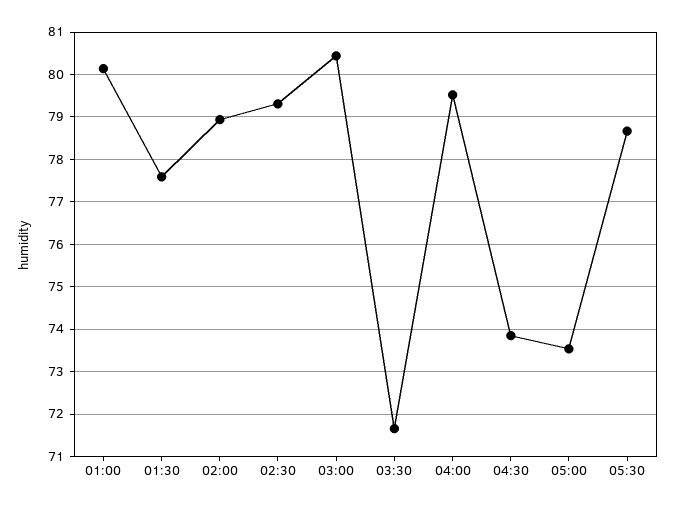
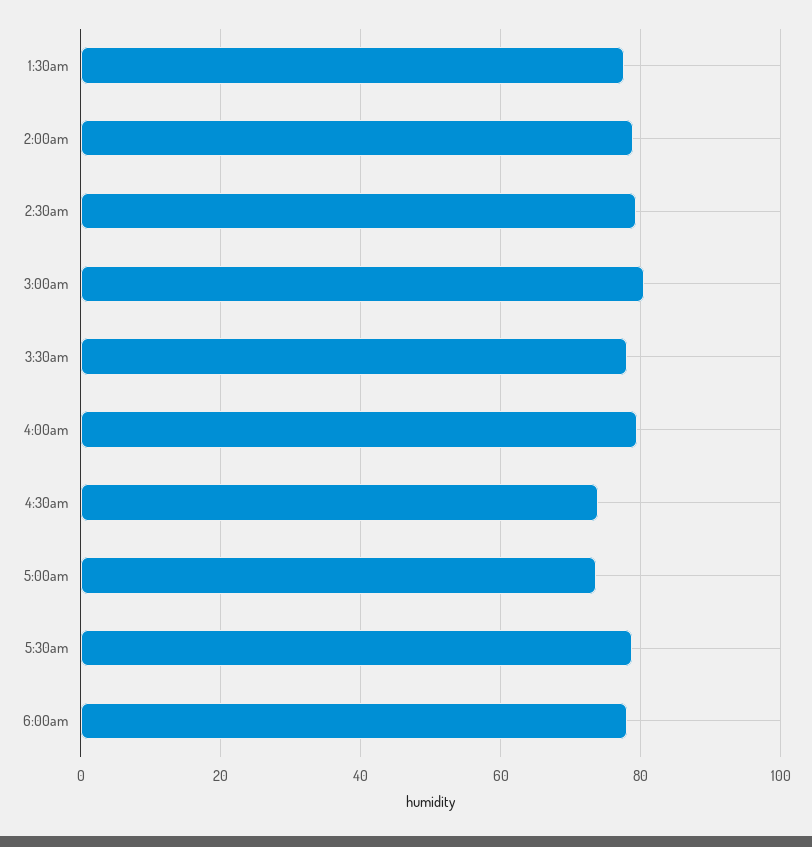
01:00: 80.2 -> none
03:30: 71.6 -> 78
6:00am: none -> 78

